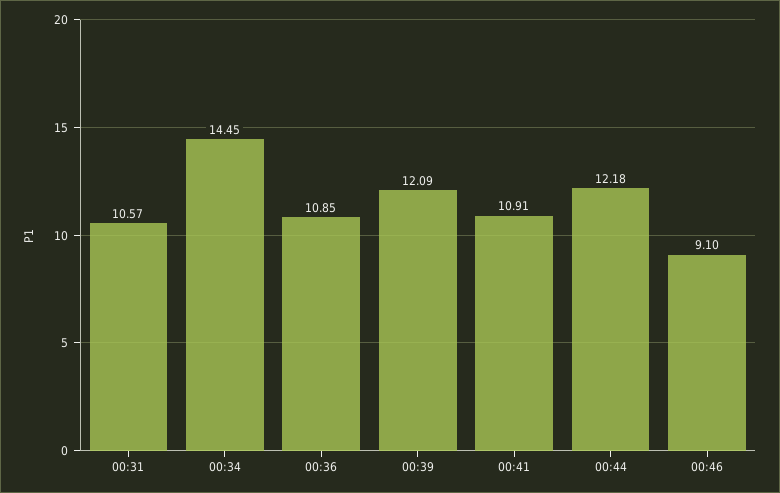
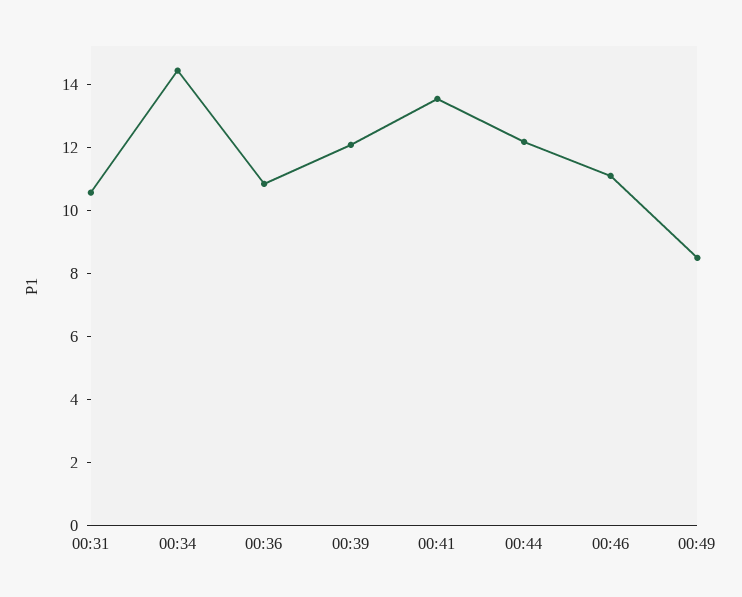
00:41: 10.91 -> 13.5
00:46: 9.1 -> 11
00:49: none -> 8.5

